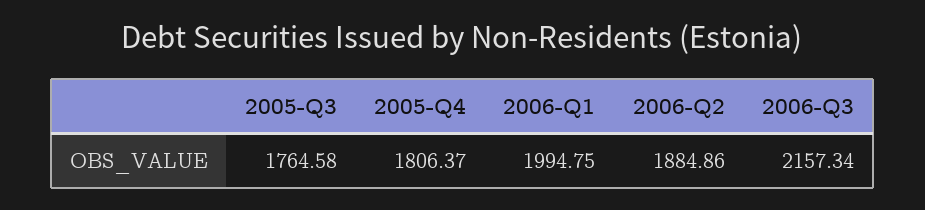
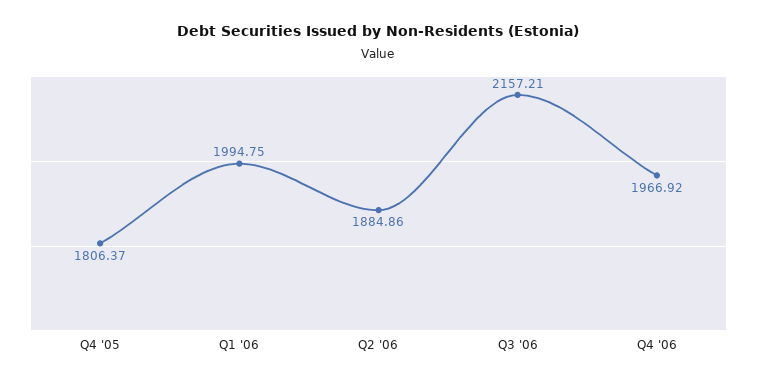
2005-Q3: 1764.58 -> none
2006-Q3: 2157.34 -> 2157.21
Q4 '06: none -> 1966.92

